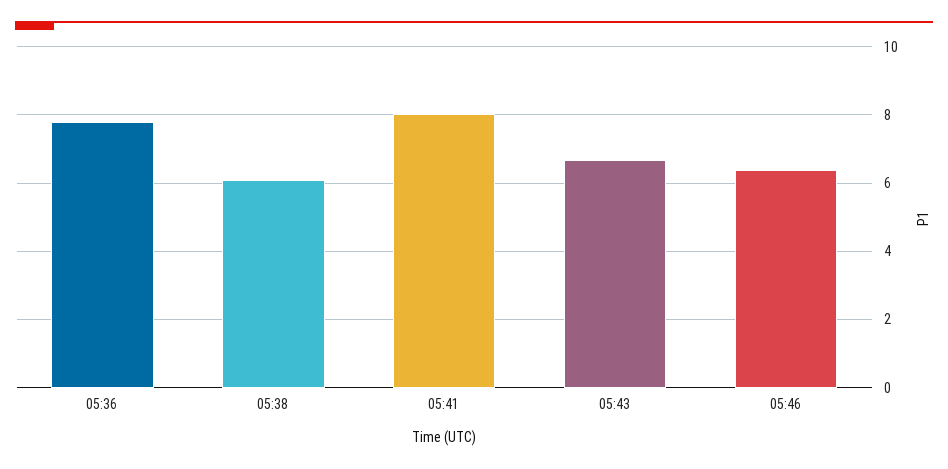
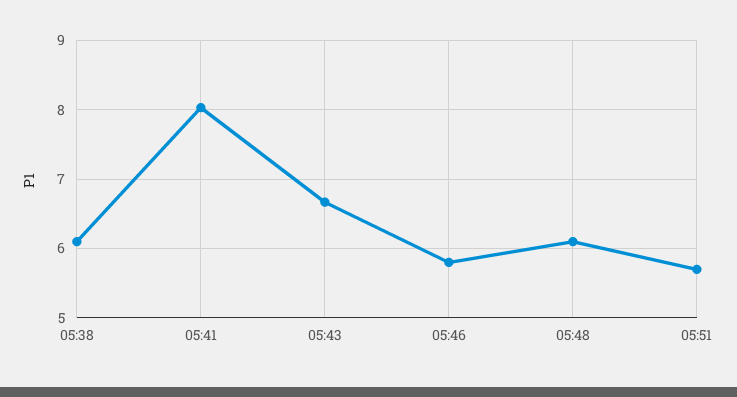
05:36: 7.8 -> none
05:46: 6.4 -> 5.8
05:48: none -> 6.1
05:51: none -> 5.7

